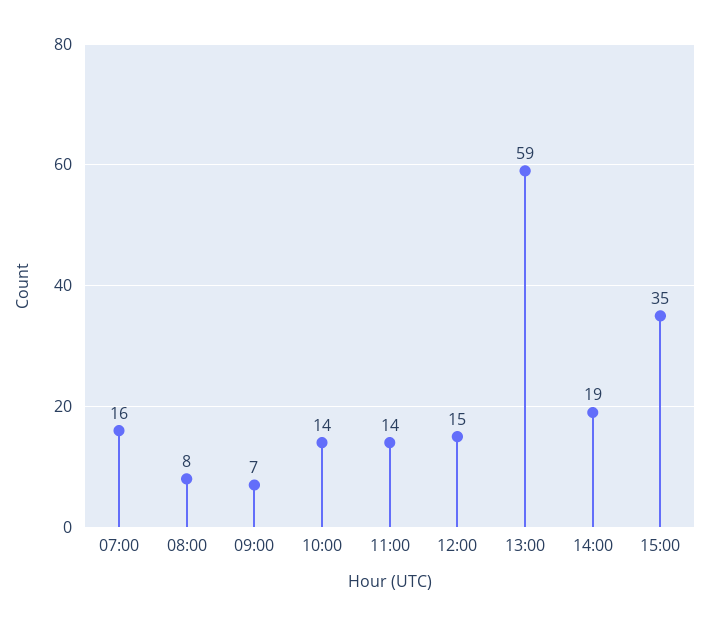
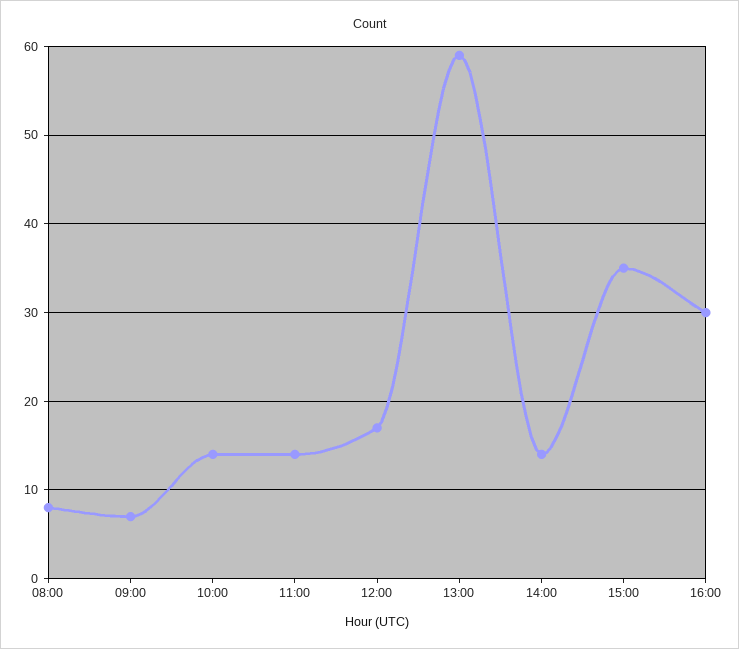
07:00: 16 -> none
12:00: 15 -> 17
14:00: 19 -> 14
16:00: none -> 30

